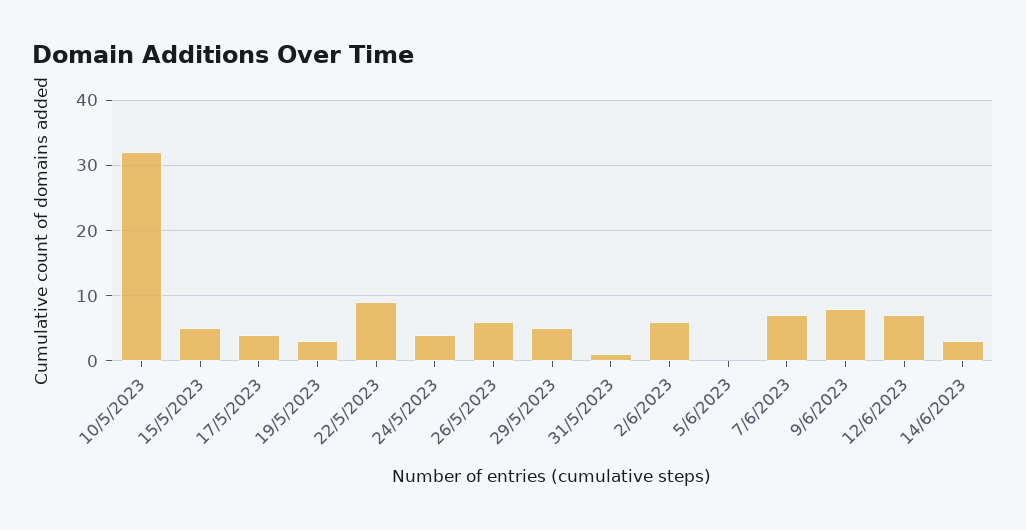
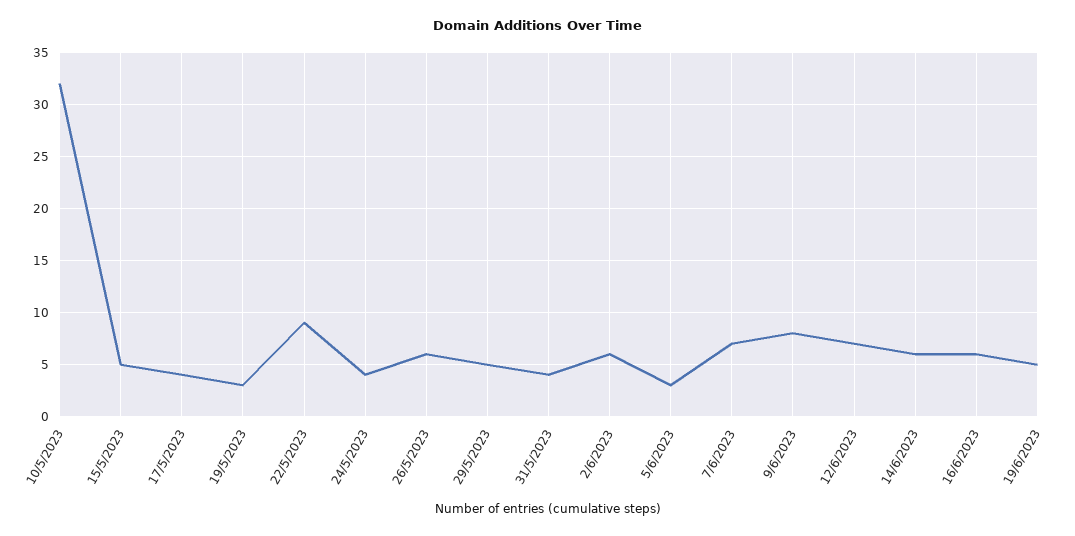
31/5/2023: 1 -> 4
5/6/2023: 0 -> 3
14/6/2023: 3 -> 6
16/6/2023: none -> 6
19/6/2023: none -> 5

